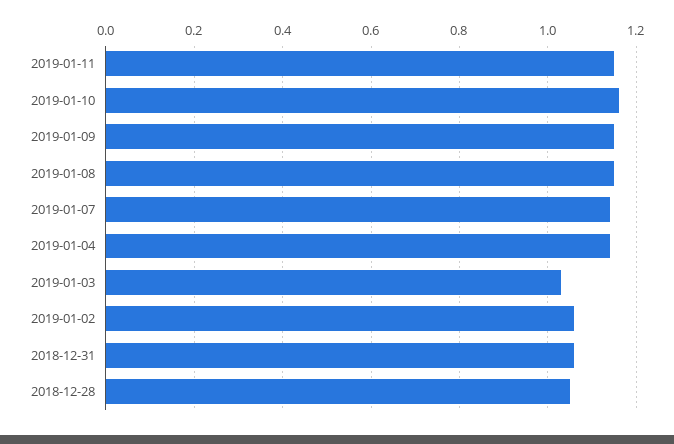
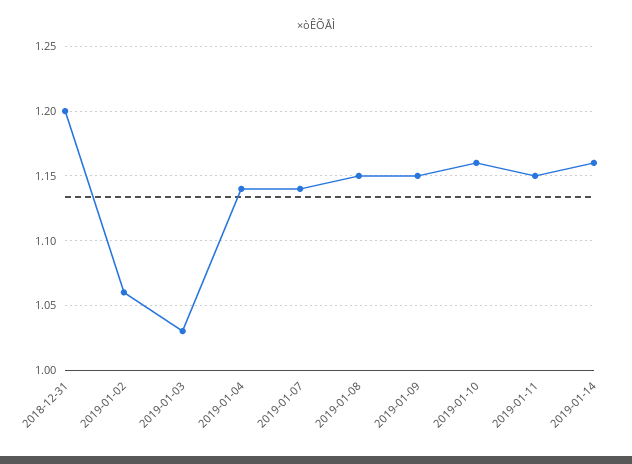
2018-12-31: 1.05 -> 1.2
2018-12-28: 1.05 -> none
2019-01-14: none -> 1.16

